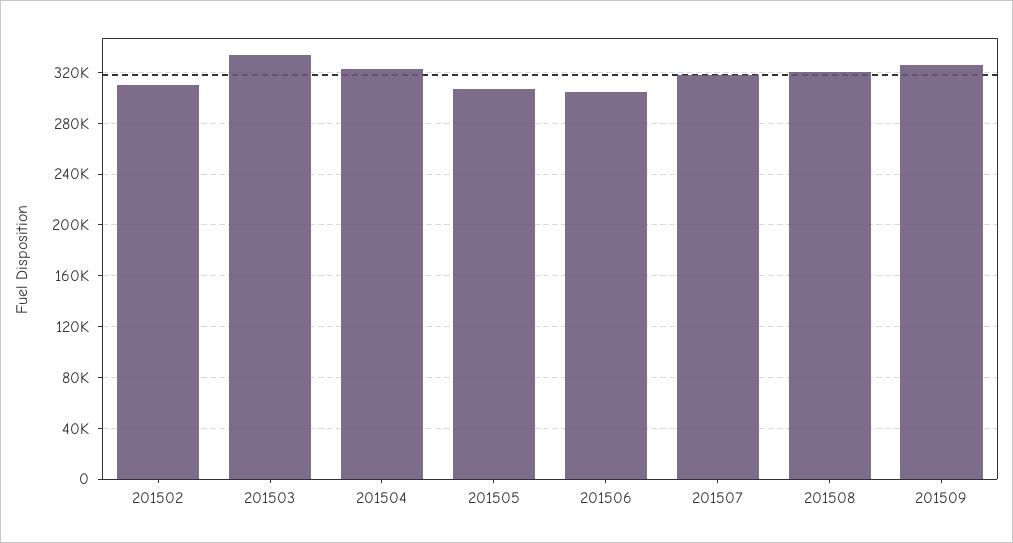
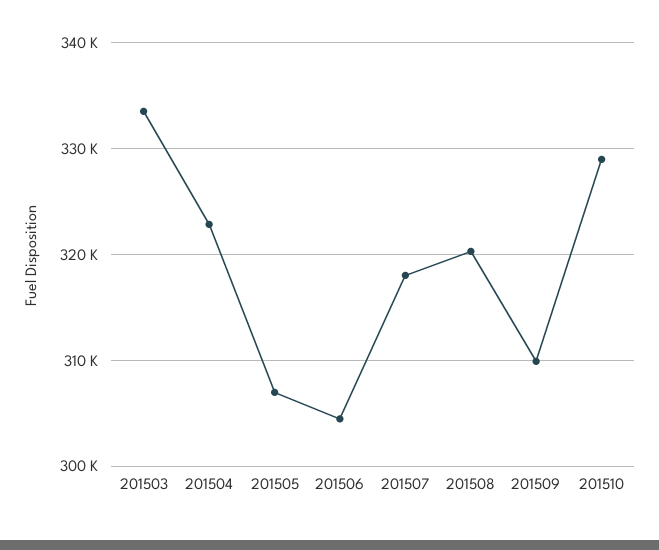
201502: 310000 -> none
201509: 325000 -> 310000
201510: none -> 329000

